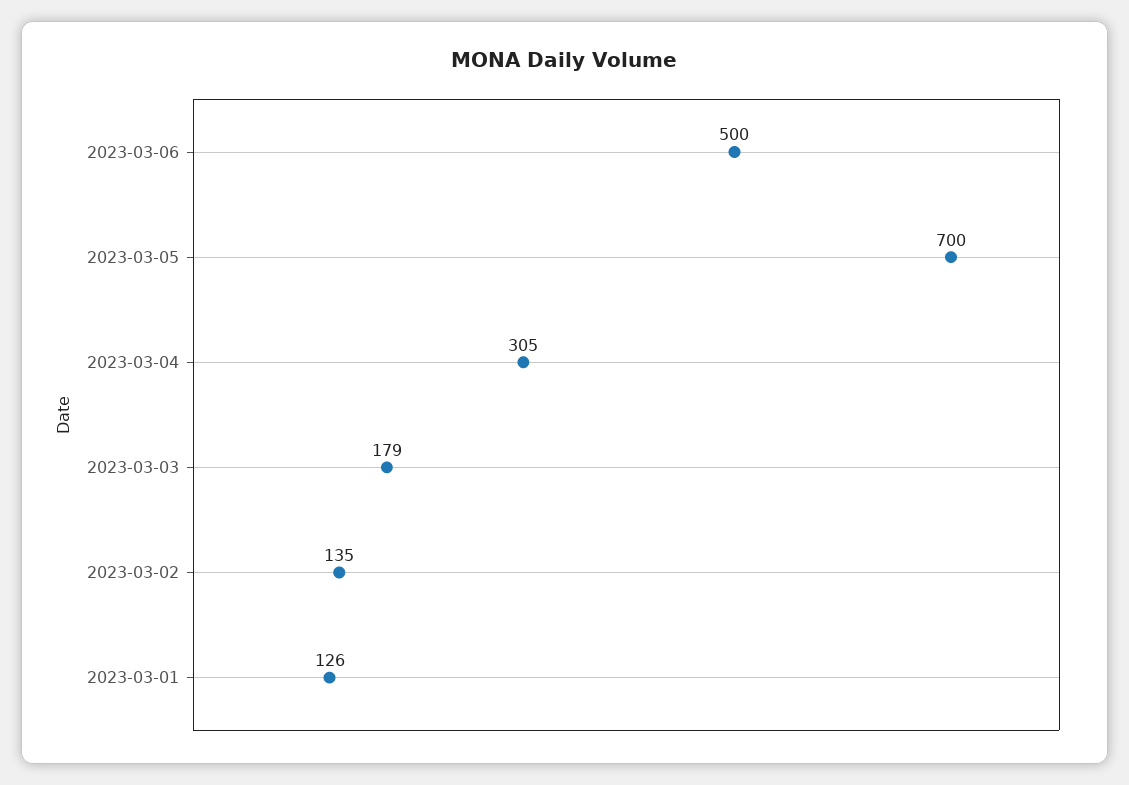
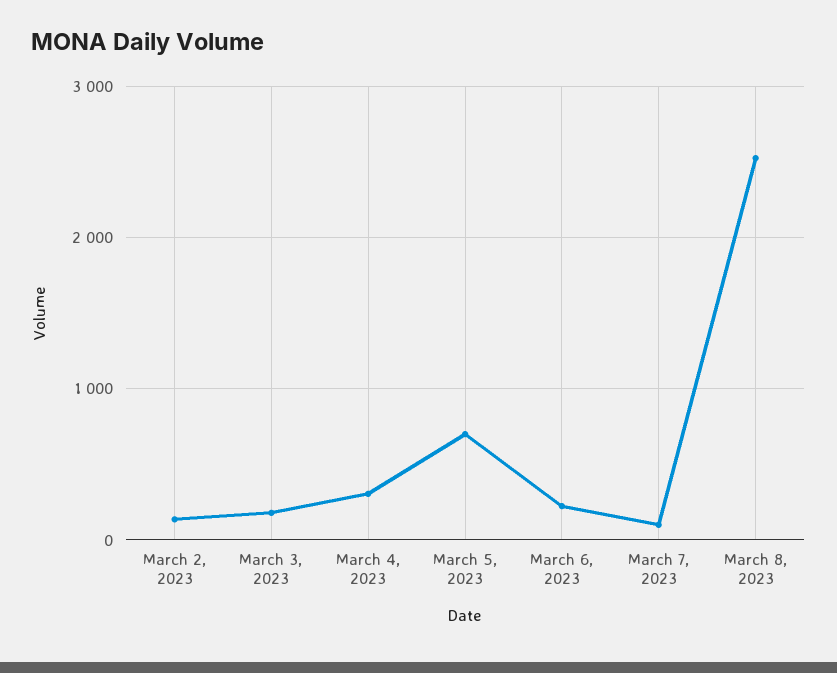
2023-03-06: 500 -> 200
2023-03-01: 126 -> none
March 7, 2023: none -> 100
March 8, 2023: none -> 2500

